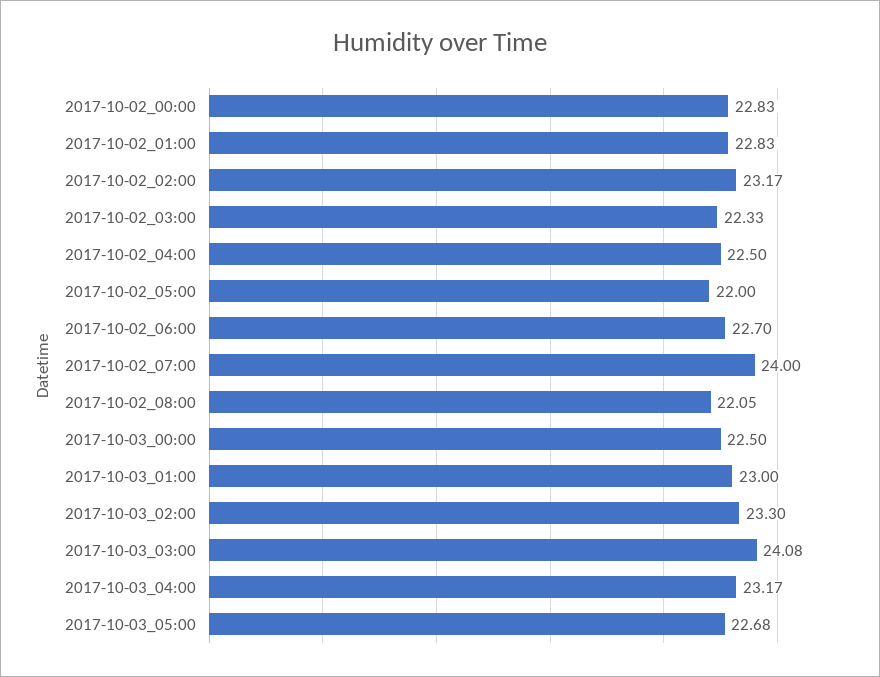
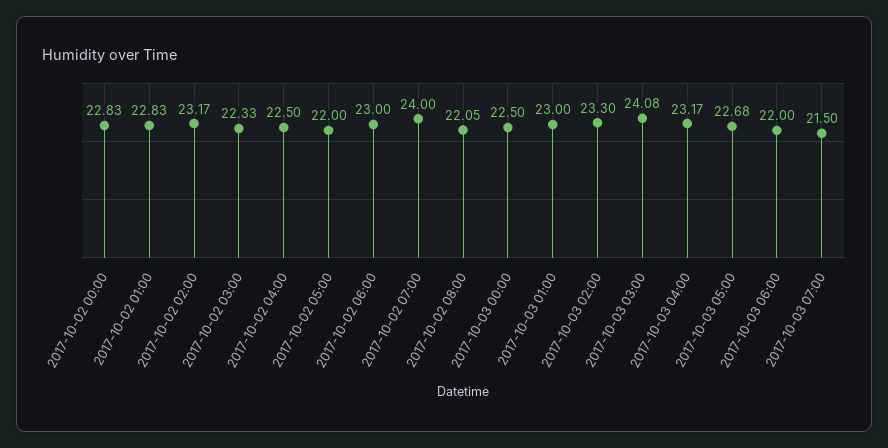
2017-10-02_06:00: 22.7 -> 23
2017-10-03 06:00: none -> 22
2017-10-03 07:00: none -> 21.5

